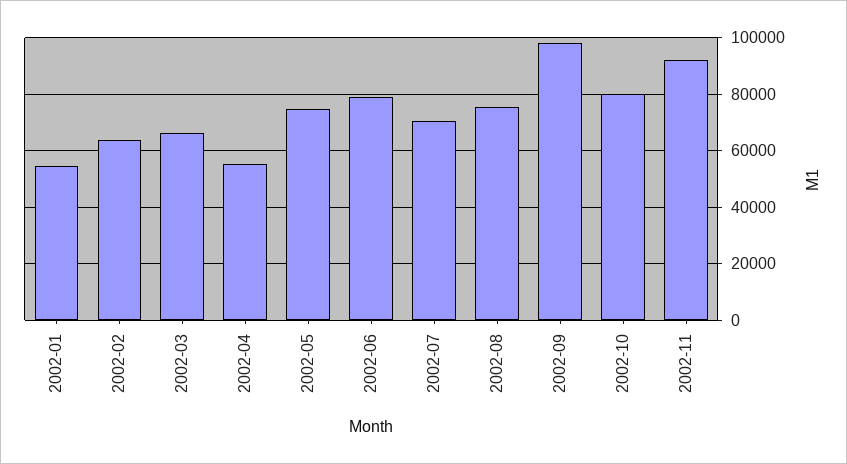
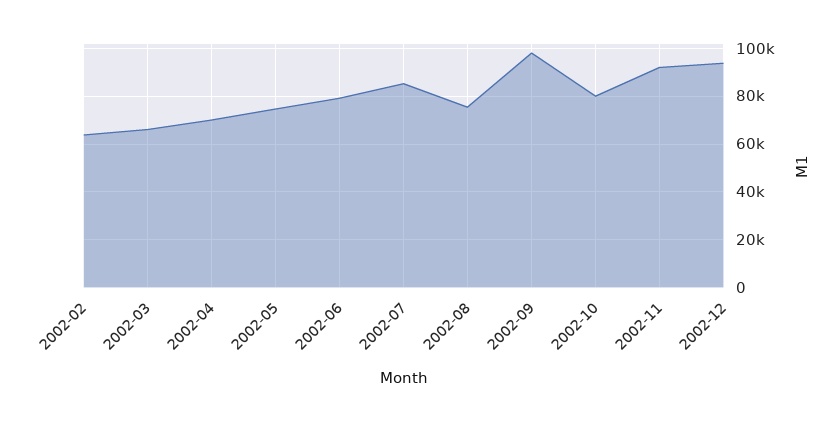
2002-01: 55000 -> none
2002-04: 55000 -> 70000
2002-07: 70000 -> 85000
2002-12: none -> 95000

